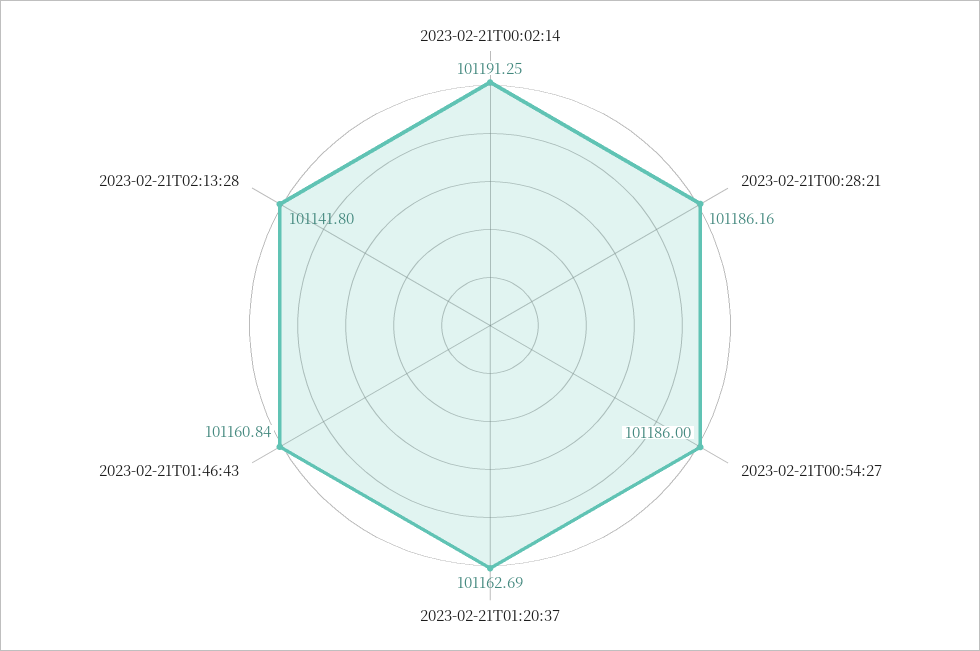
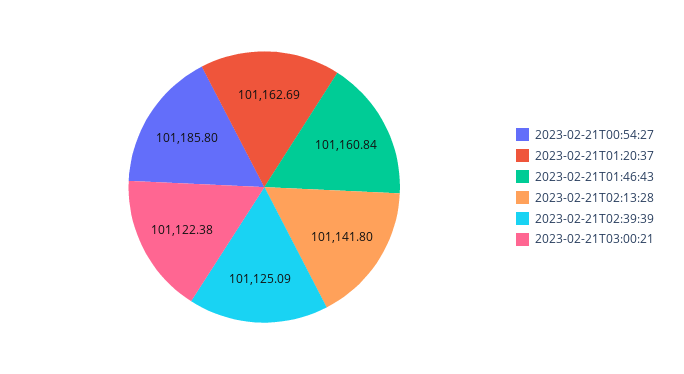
2023-02-21T00:02:14: 101191.25 -> none
2023-02-21T00:28:21: 101186.16 -> none
2023-02-21T00:54:27: 101186 -> 101185.8
2023-02-21T02:39:39: none -> 101125.09
2023-02-21T03:00:21: none -> 101122.38

